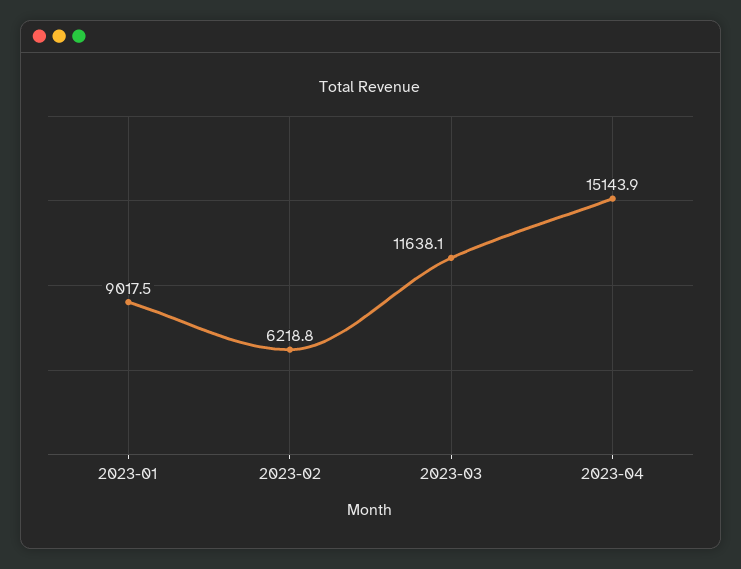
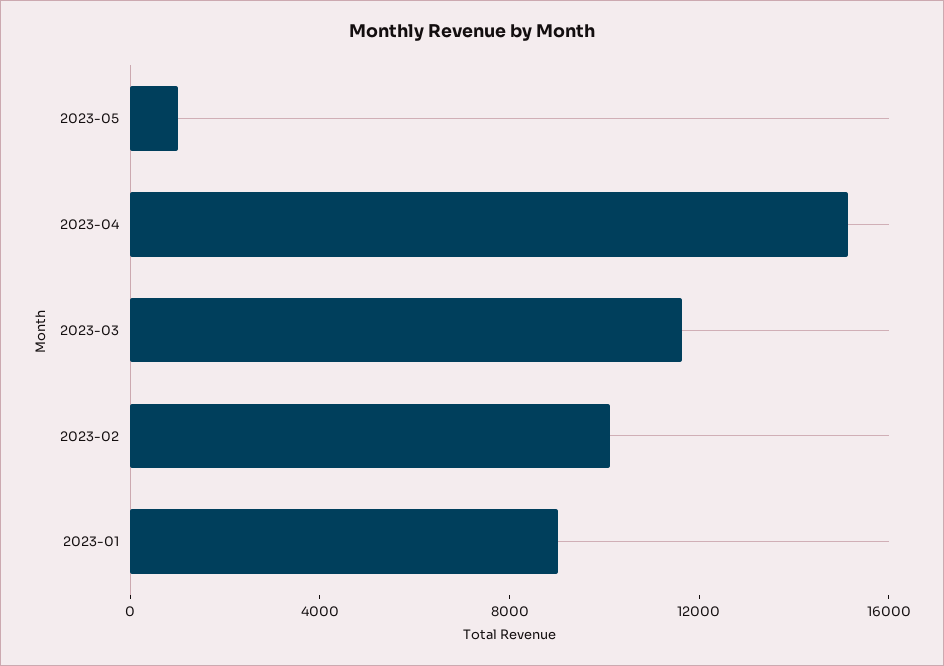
2023-02: 6218.8 -> 10000
2023-05: none -> 1000

